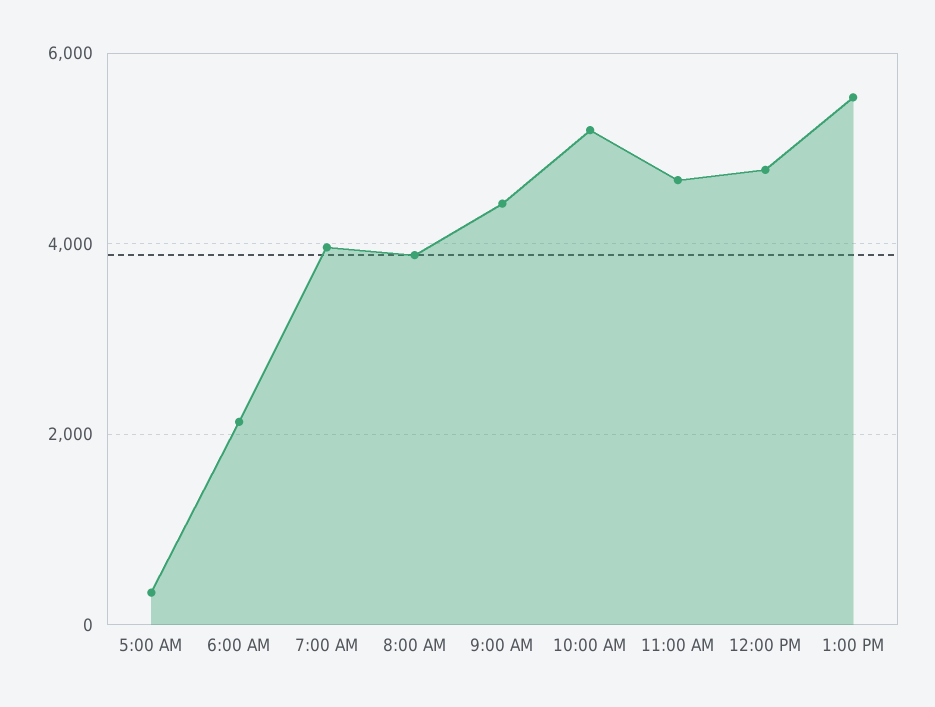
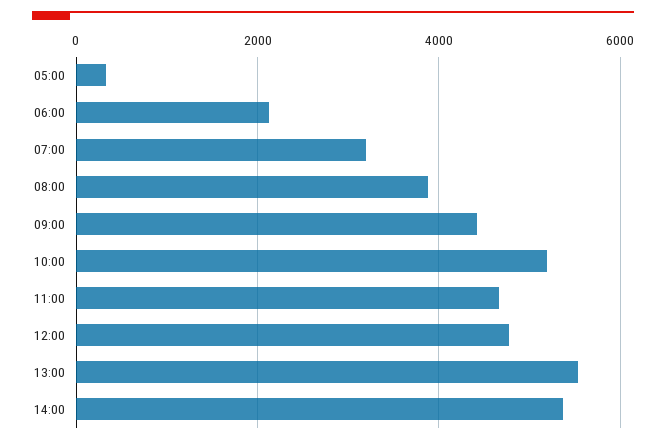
7:00 AM: 4000 -> 3200
14:00: none -> 5400

